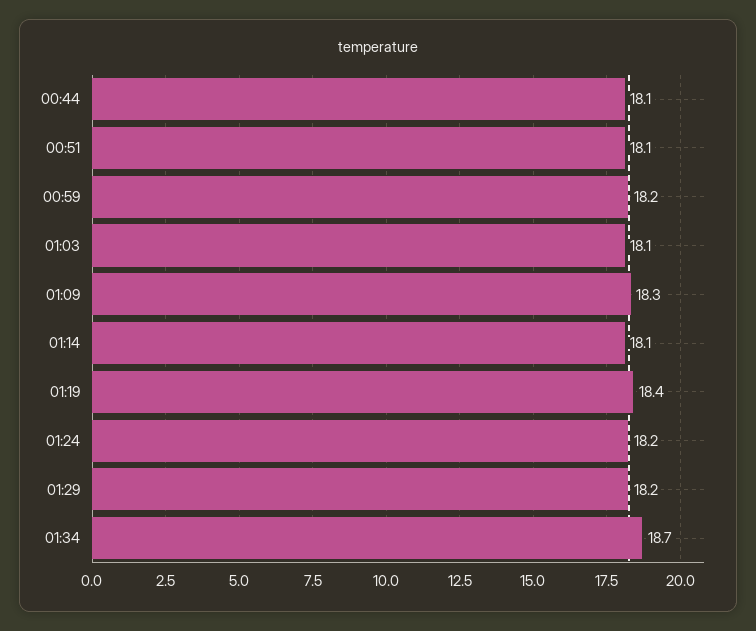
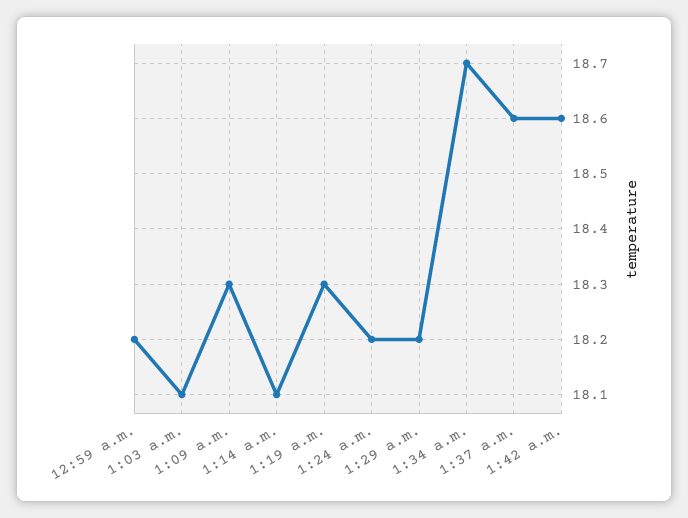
00:44: 18.1 -> none
00:51: 18.1 -> none
01:19: 18.4 -> 18.3
1:37 a.m.: none -> 18.6
1:42 a.m.: none -> 18.6

